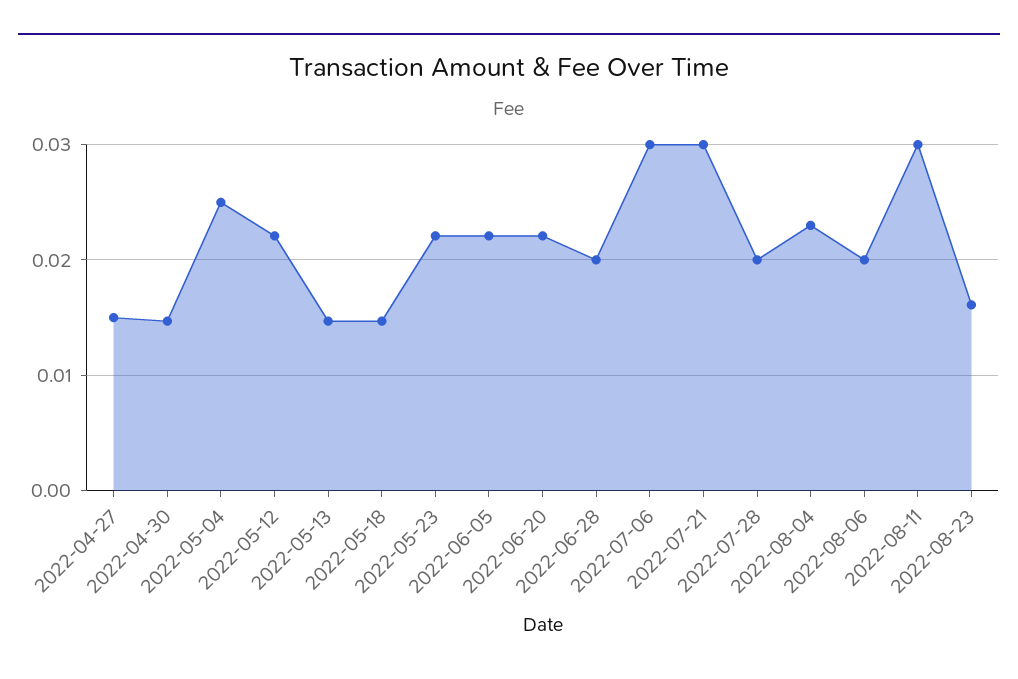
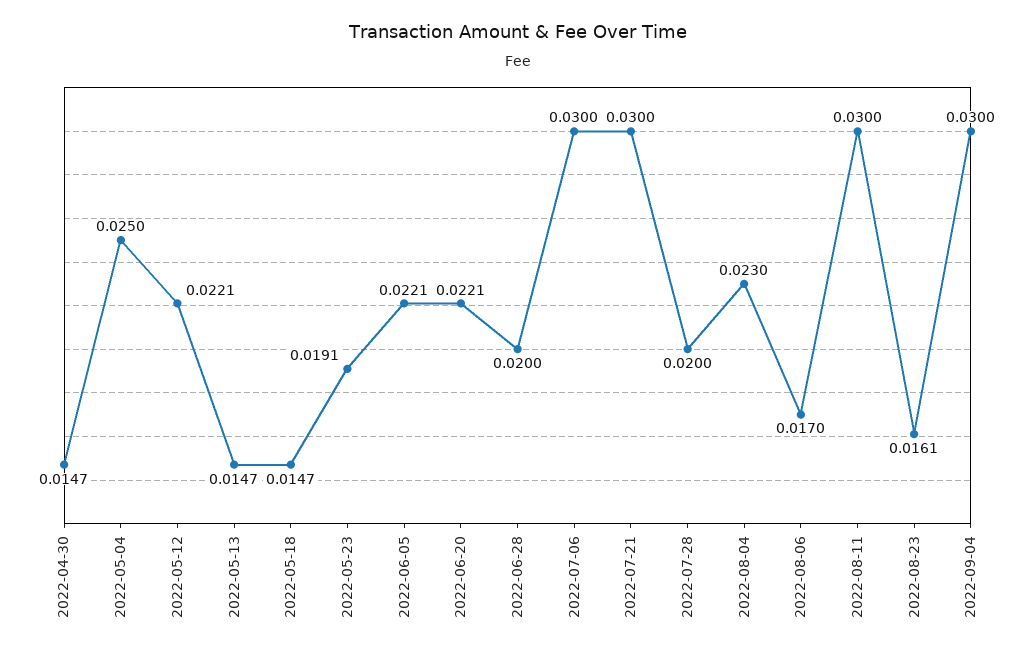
2022-04-27: 0.015 -> none
2022-05-23: 0.022 -> 0.0191
2022-08-06: 0.02 -> 0.017
2022-09-04: none -> 0.03

